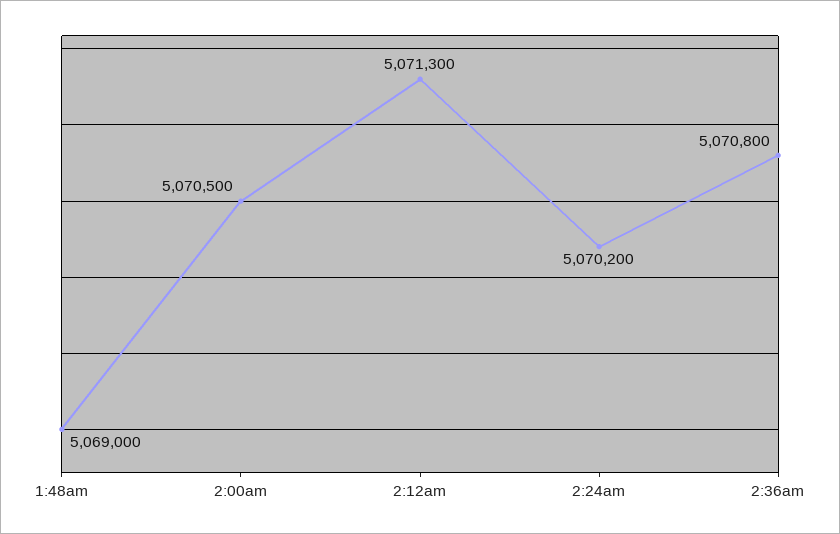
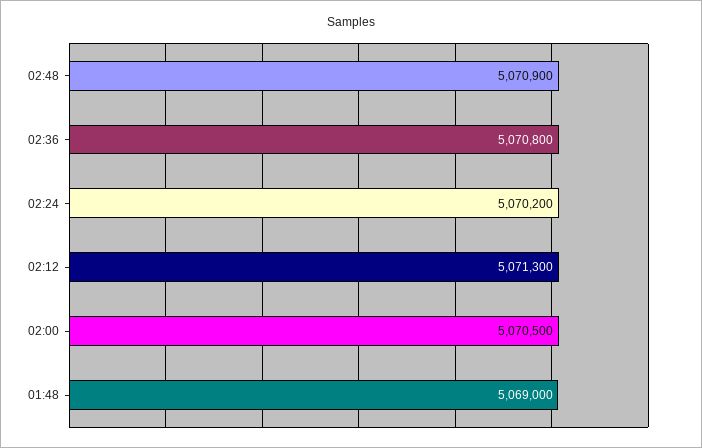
02:48: none -> 5070900

